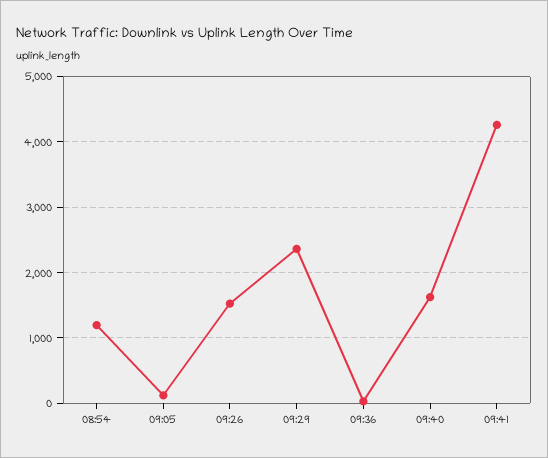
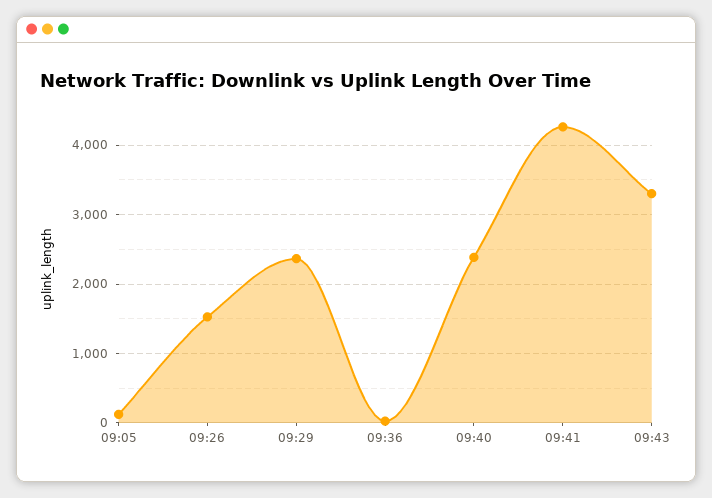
08:54: 1200 -> none
09:40: 1600 -> 2400
09:43: none -> 3300

